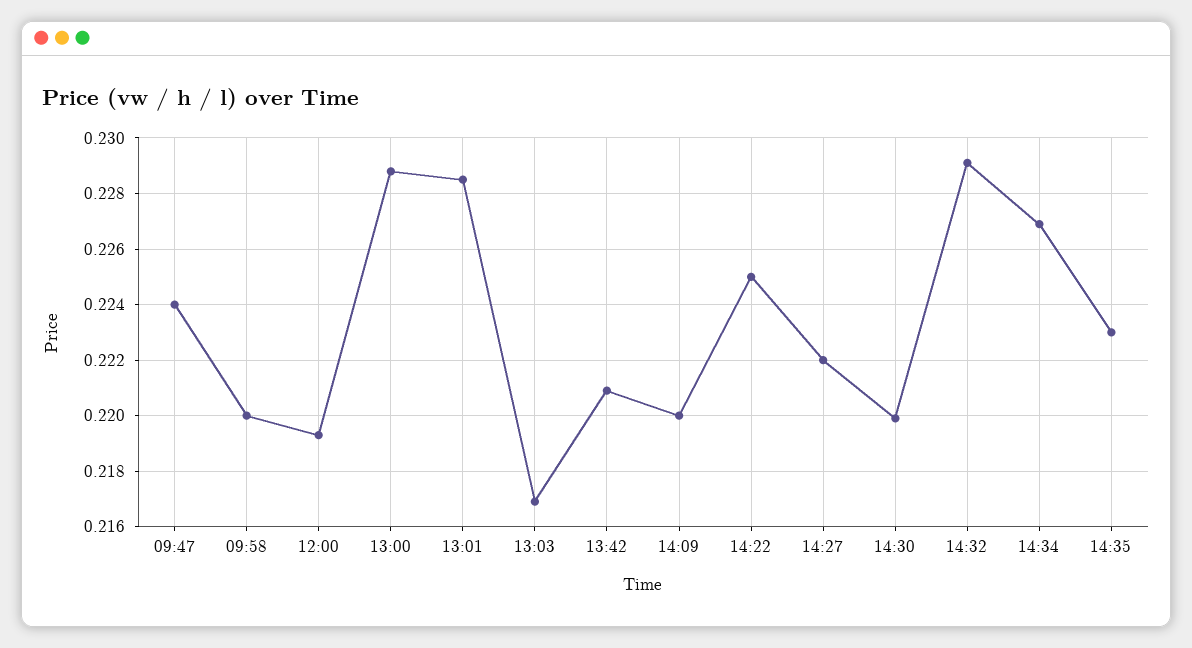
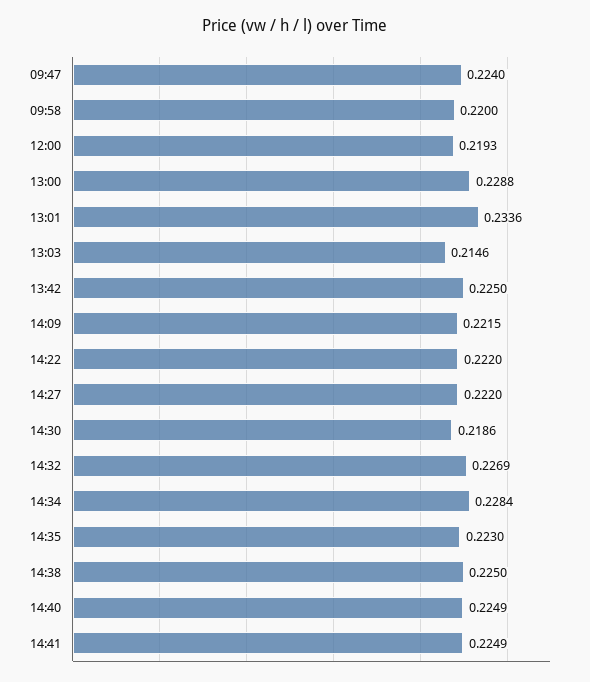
13:01: 0.2285 -> 0.2336
13:03: 0.217 -> 0.2146
13:42: 0.221 -> 0.225
14:09: 0.22 -> 0.2215
14:22: 0.225 -> 0.222
14:30: 0.22 -> 0.2186
14:32: 0.229 -> 0.2269
14:34: 0.227 -> 0.2284
14:38: none -> 0.225
14:40: none -> 0.2249
14:41: none -> 0.2249

